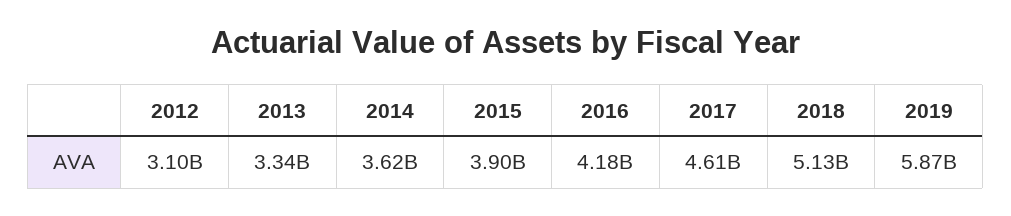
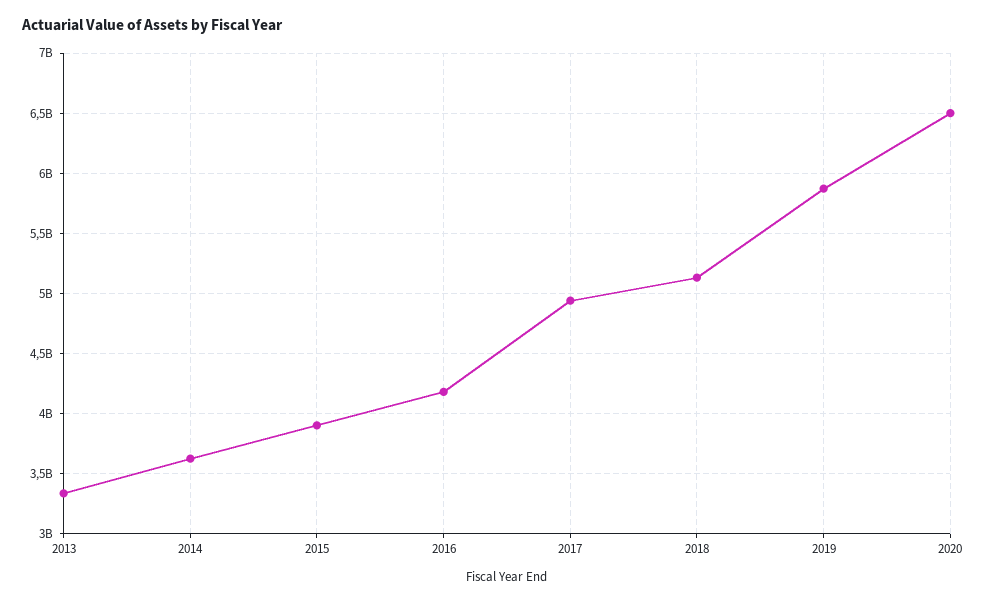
2012: 3100000000 -> none
2017: 4610000000 -> 4950000000
2020: none -> 6500000000

